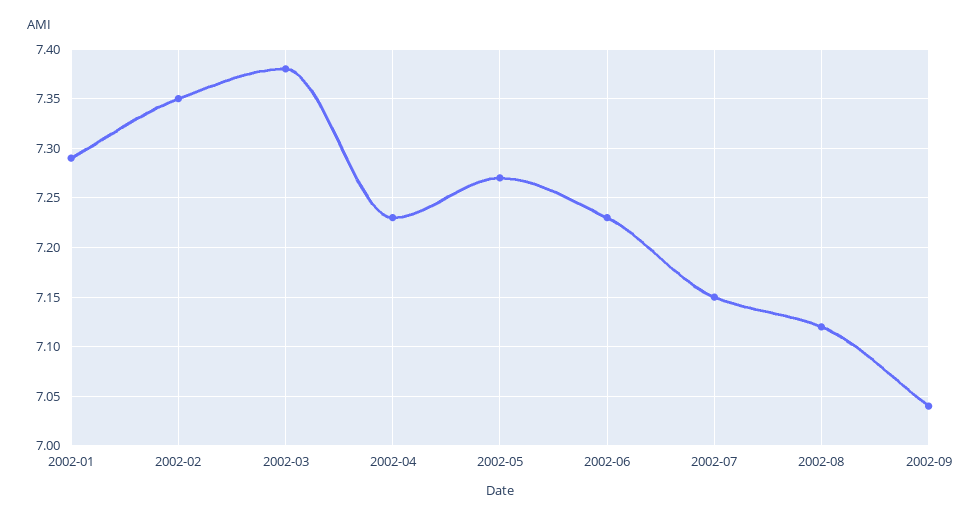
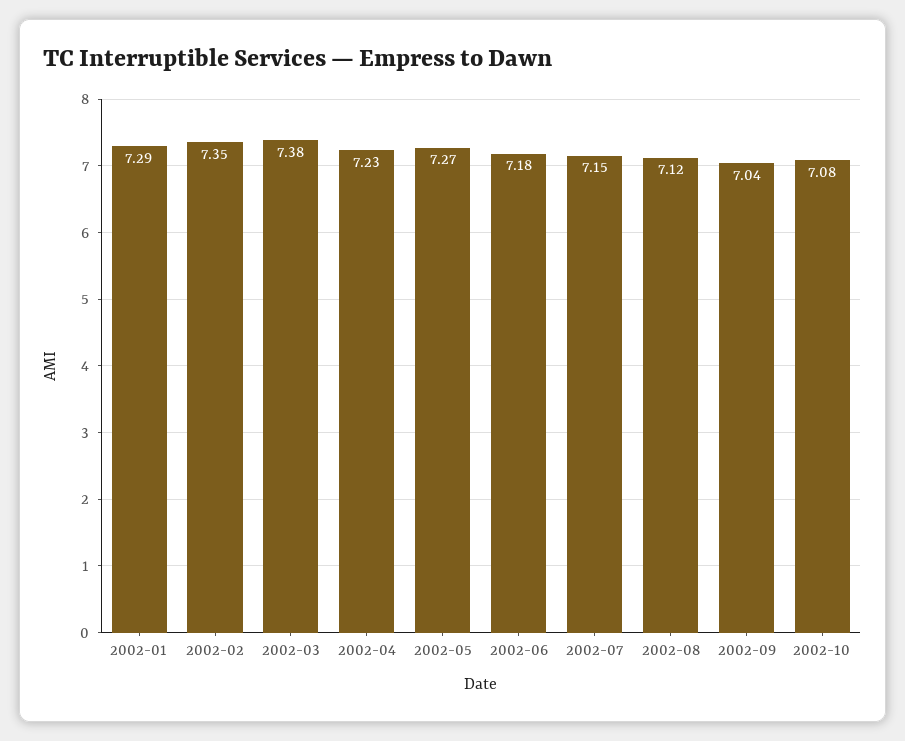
2002-06: 7.23 -> 7.18
2002-10: none -> 7.08

